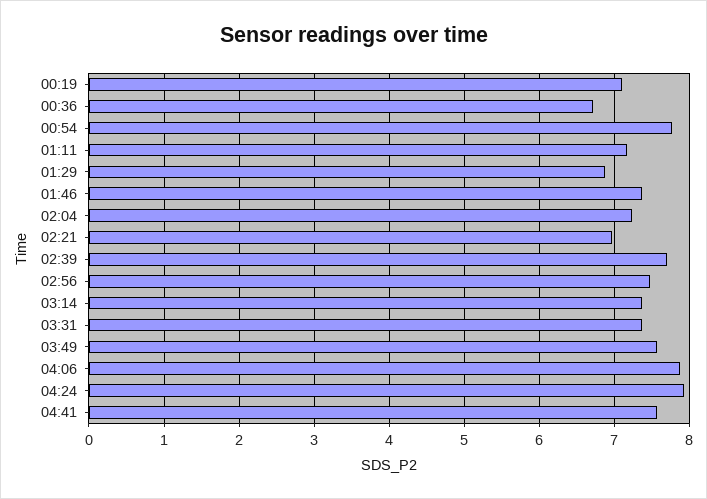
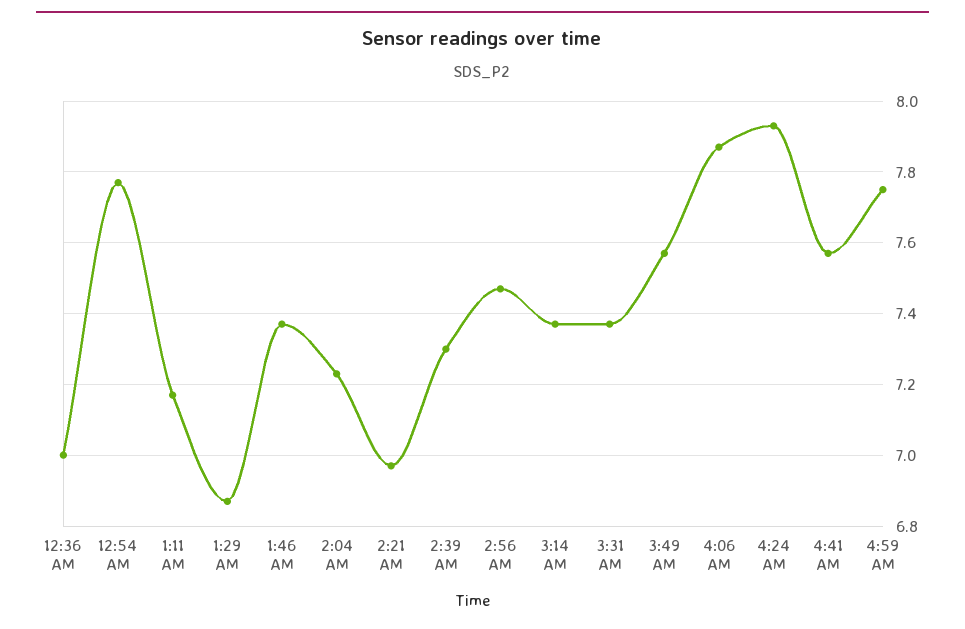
00:19: 7.1 -> none
00:36: 6.7 -> 7
02:39: 7.7 -> 7.3
4:59 AM: none -> 7.75

